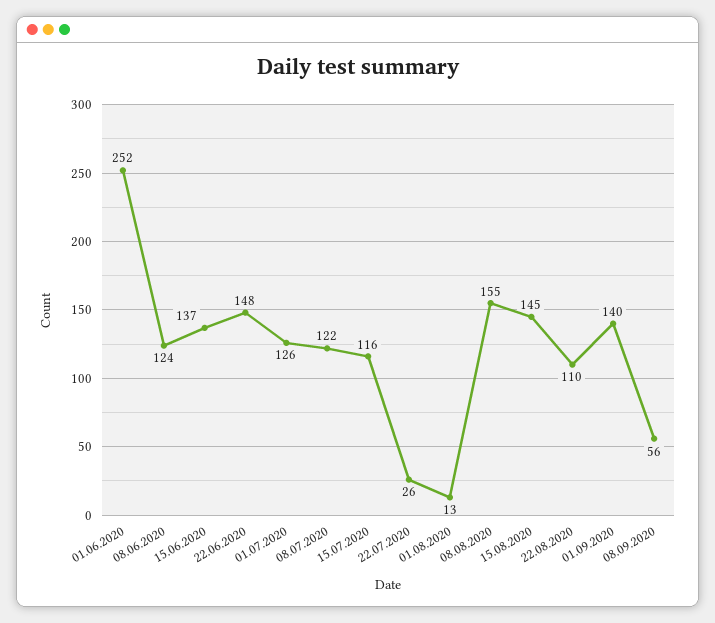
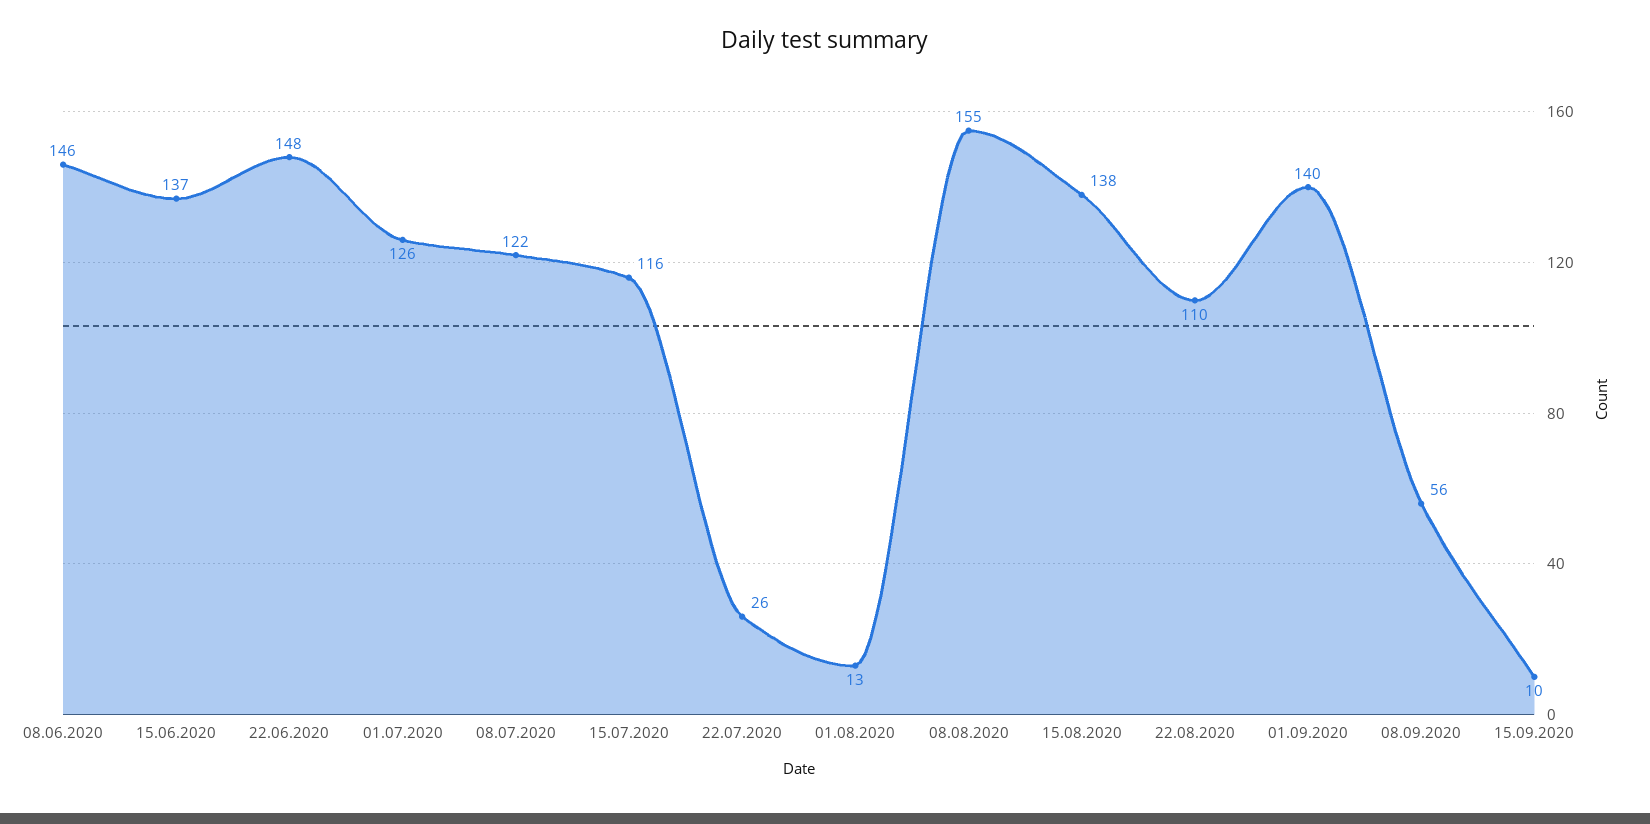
01.06.2020: 252 -> none
08.06.2020: 124 -> 146
15.08.2020: 145 -> 138
15.09.2020: none -> 10

